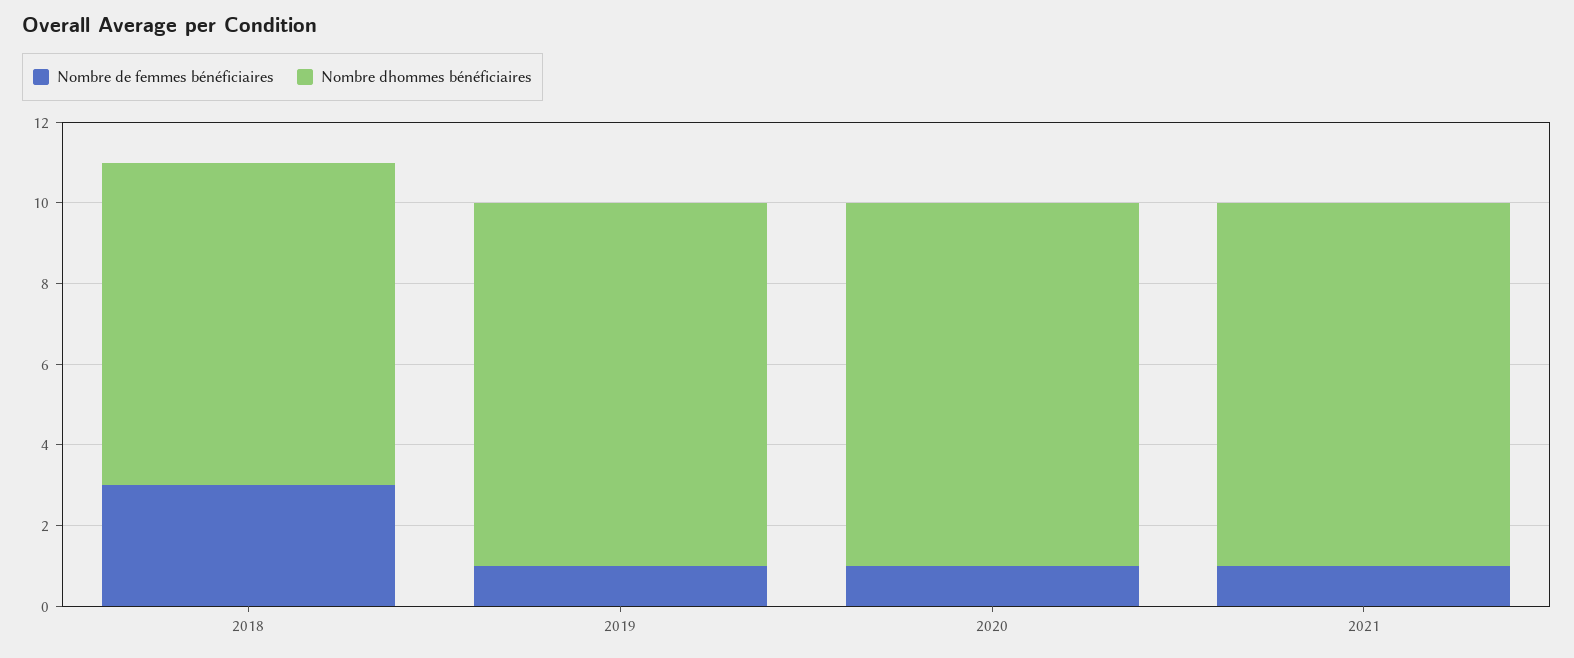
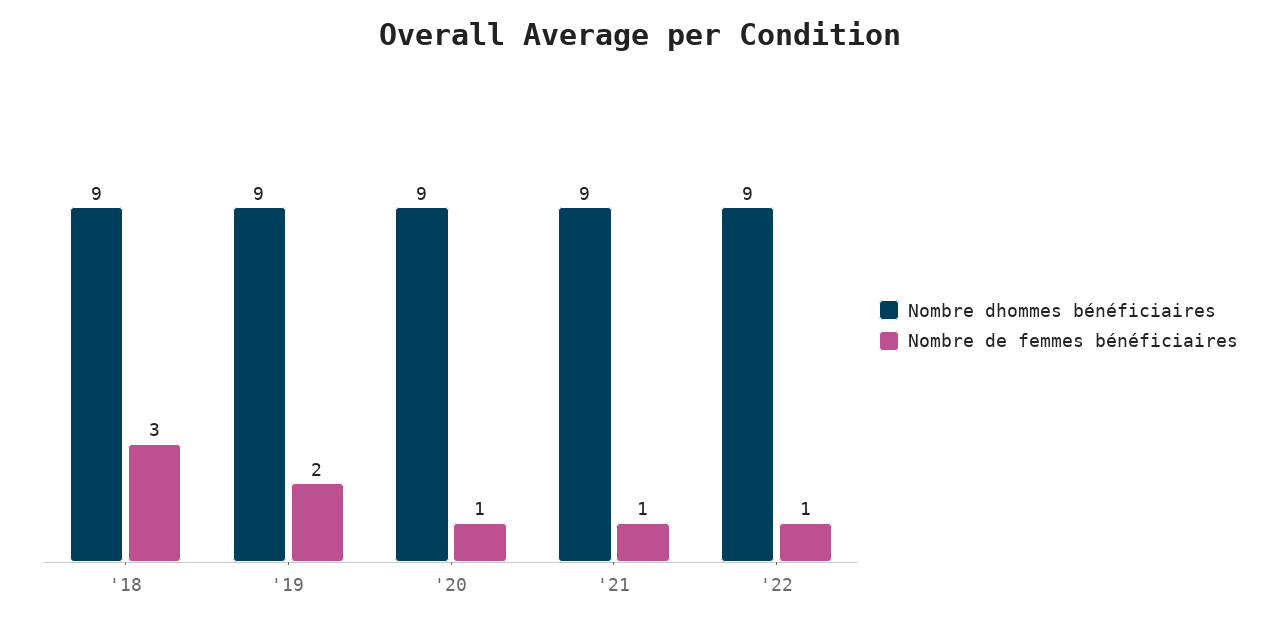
Nombre dhommes bénéficiaires, 2018: 8 -> 9
Nombre de femmes bénéficiaires, 2019: 1 -> 2
Nombre dhommes bénéficiaires, '22: none -> 9
Nombre de femmes bénéficiaires, '22: none -> 1

